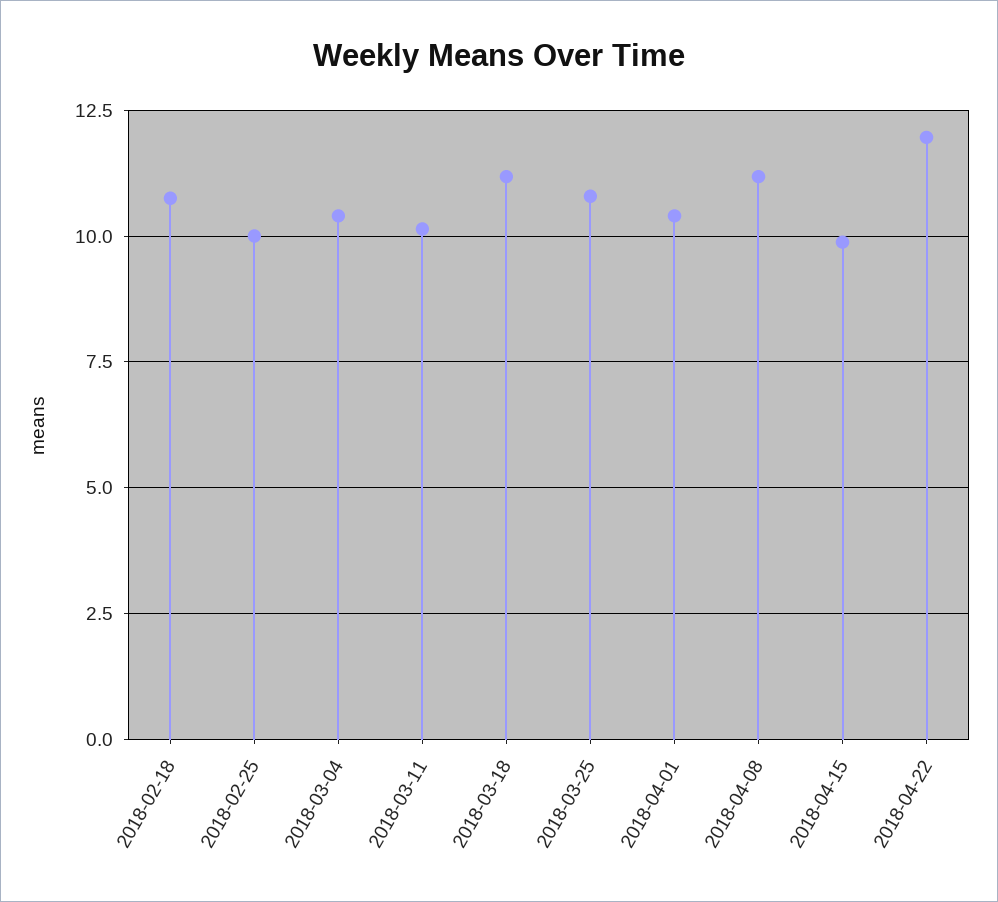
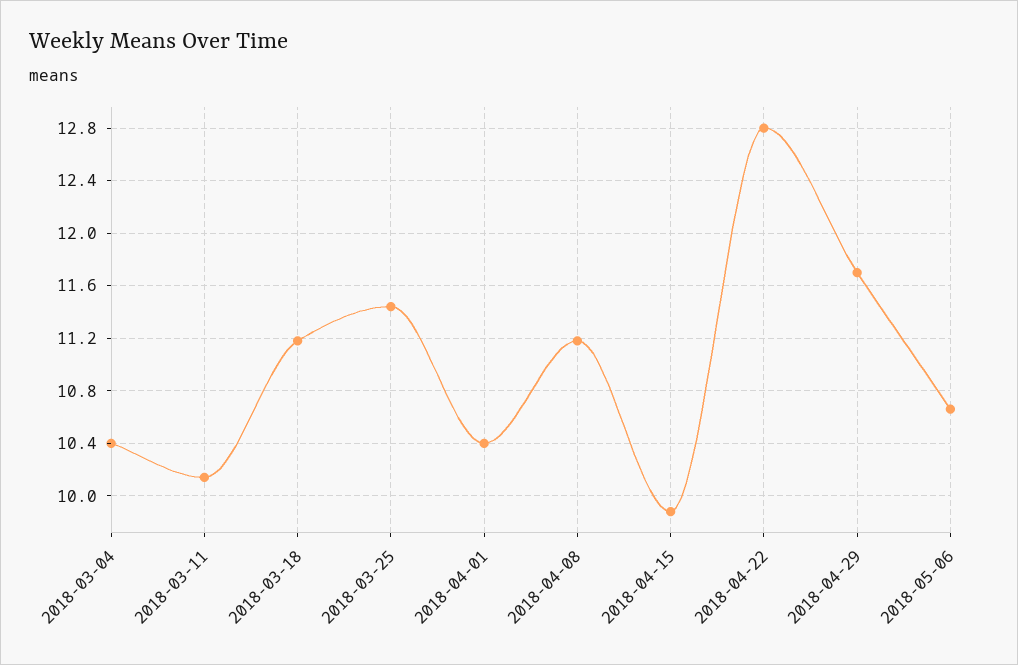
2018-02-18: 10.75 -> none
2018-02-25: 10 -> none
2018-03-25: 10.75 -> 11.45
2018-04-22: 12 -> 12.8
2018-04-29: none -> 11.7
2018-05-06: none -> 10.65

